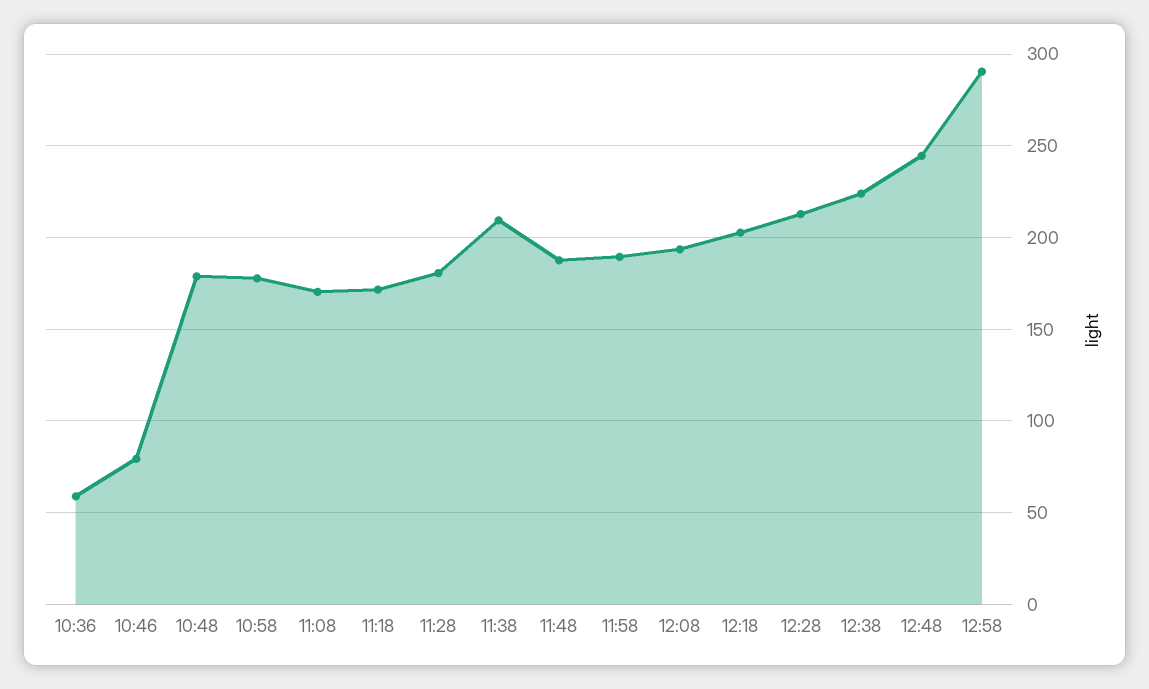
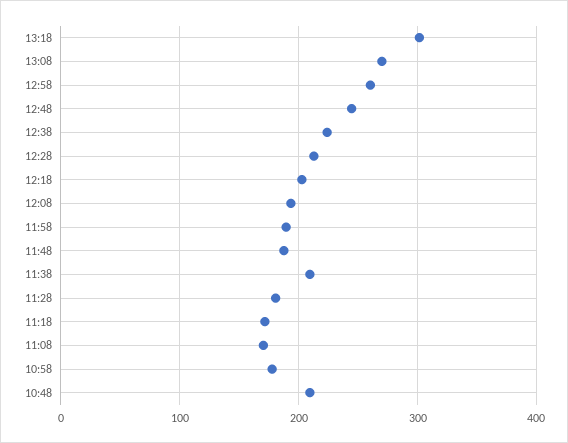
10:36: 60 -> none
10:46: 80 -> none
10:48: 180 -> 210
12:58: 290 -> 260
13:18: none -> 300
13:08: none -> 270

